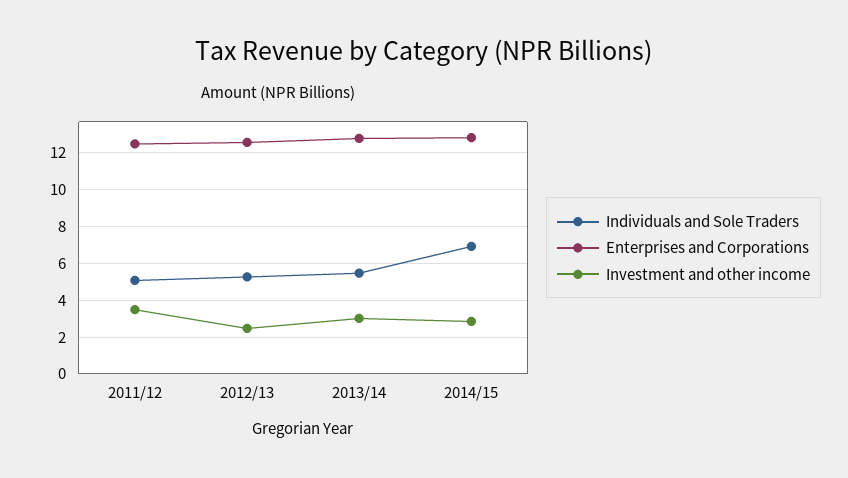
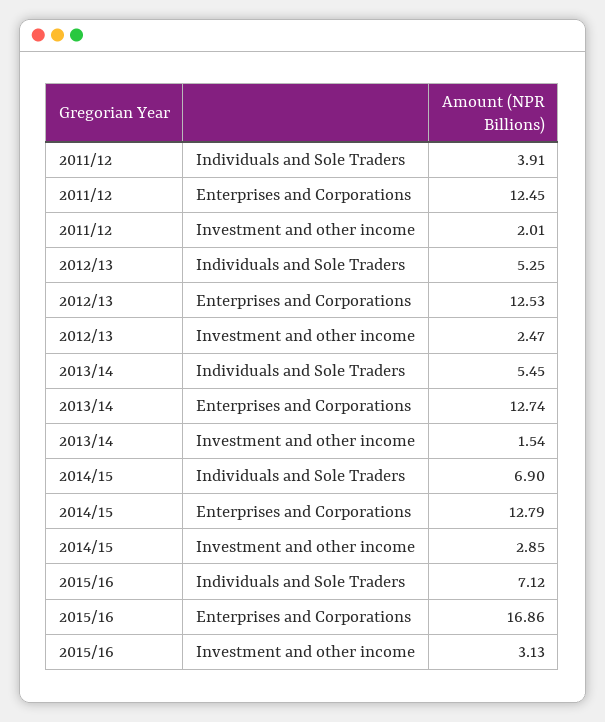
Individuals and Sole Traders, 2011/12: 5 -> 3.91
Investment and other income, 2011/12: 3.5 -> 2.01
Investment and other income, 2013/14: 3 -> 1.54
Individuals and Sole Traders, 2015/16: none -> 7.12
Enterprises and Corporations, 2015/16: none -> 16.86
Investment and other income, 2015/16: none -> 3.13

